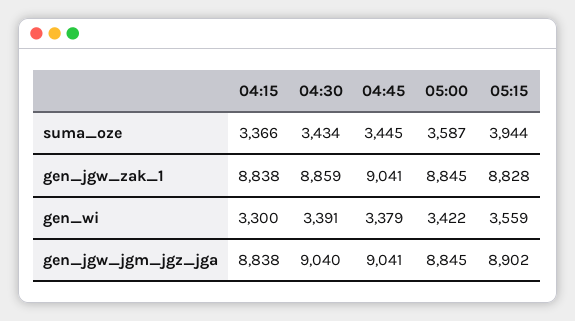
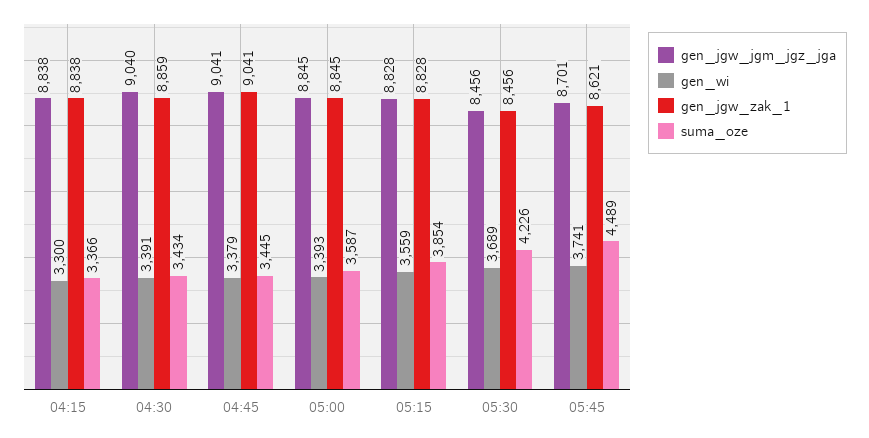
suma_oze, 05:15: 3944 -> 3854
gen_wi, 05:00: 3422 -> 3393
gen_jgw_jgm_jgz_jga, 05:15: 8902 -> 8828
gen_jgw_jgm_jgz_jga, 05:30: none -> 8456
gen_wi, 05:30: none -> 3689
gen_jgw_zak_1, 05:30: none -> 8456
suma_oze, 05:30: none -> 4226
gen_jgw_jgm_jgz_jga, 05:45: none -> 8701
gen_wi, 05:45: none -> 3741
gen_jgw_zak_1, 05:45: none -> 8621
suma_oze, 05:45: none -> 4489

